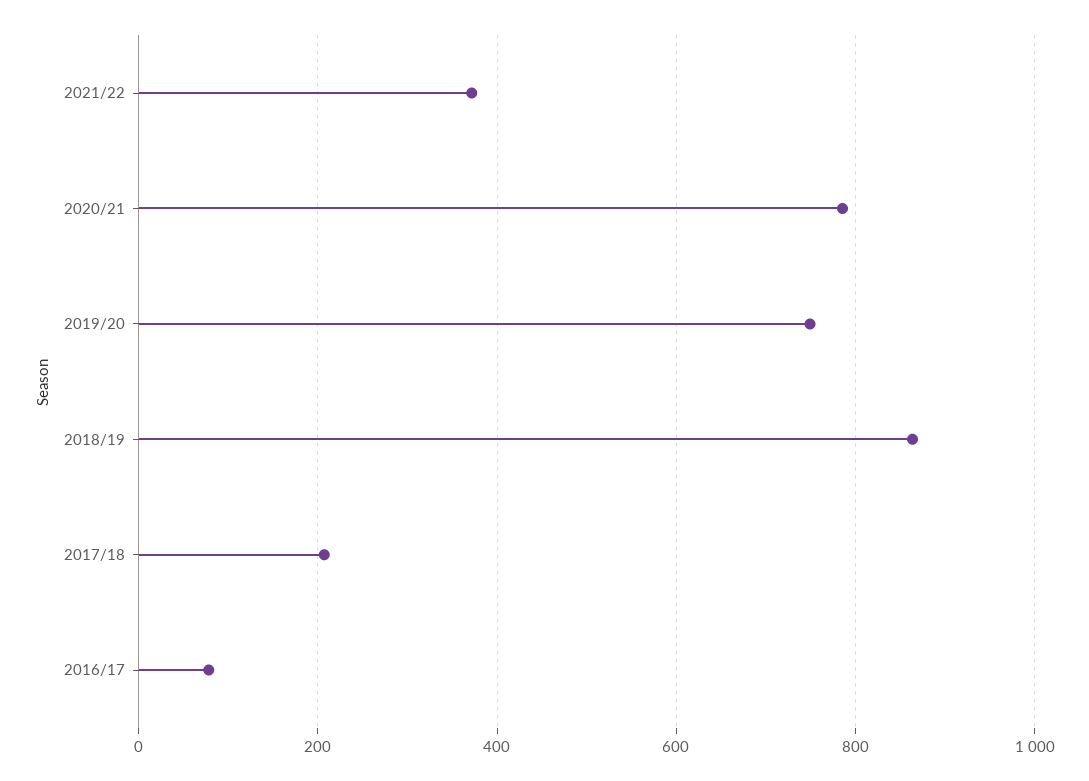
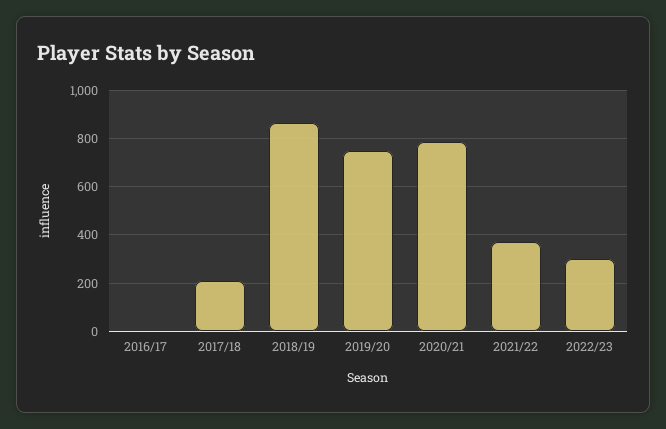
2016/17: 80 -> 0
2022/23: none -> 300

